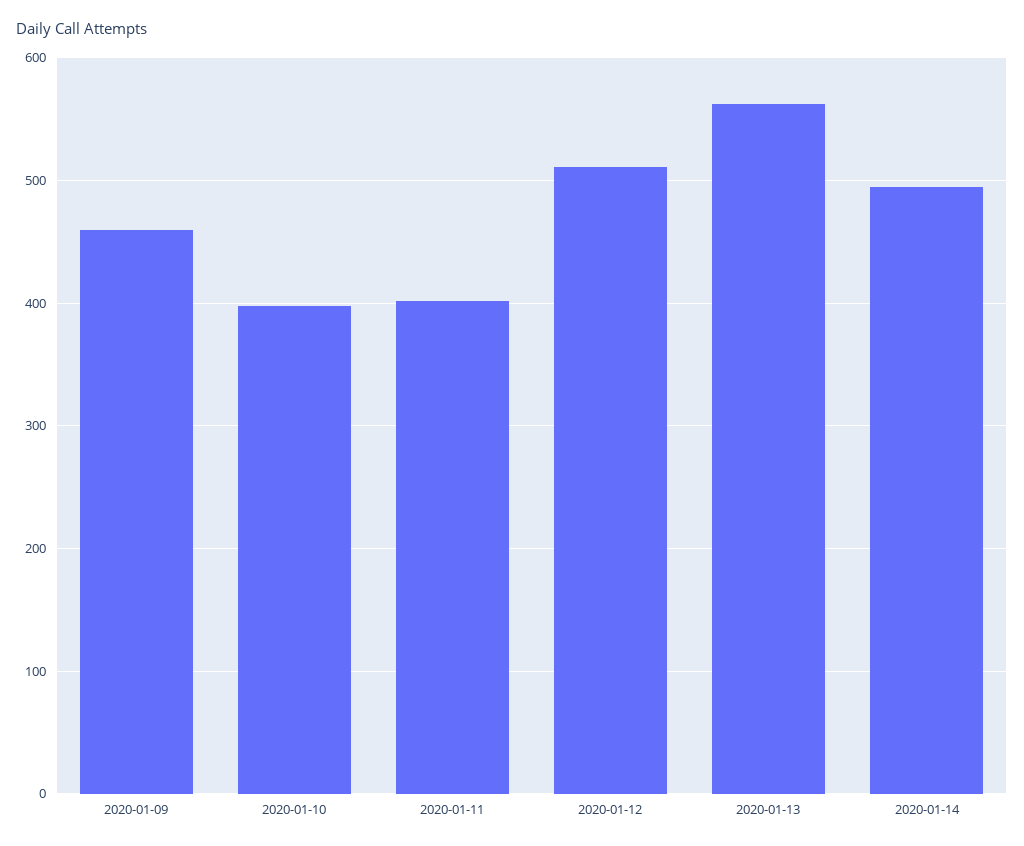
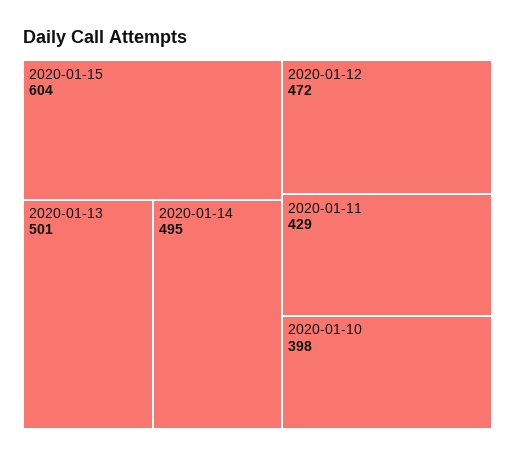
2020-01-09: 460 -> none
2020-01-11: 400 -> 429
2020-01-12: 510 -> 472
2020-01-13: 560 -> 501
2020-01-15: none -> 604

